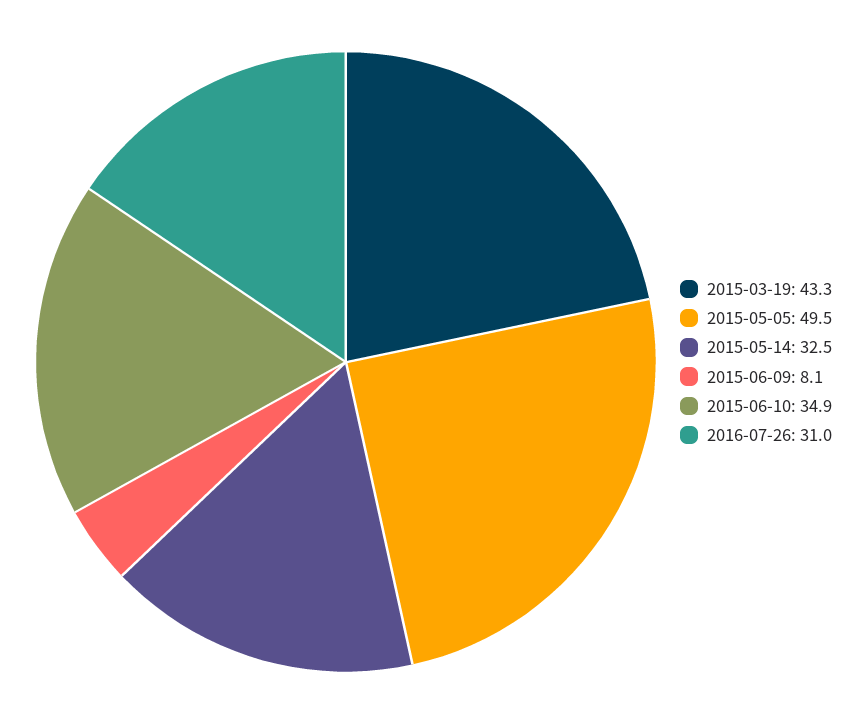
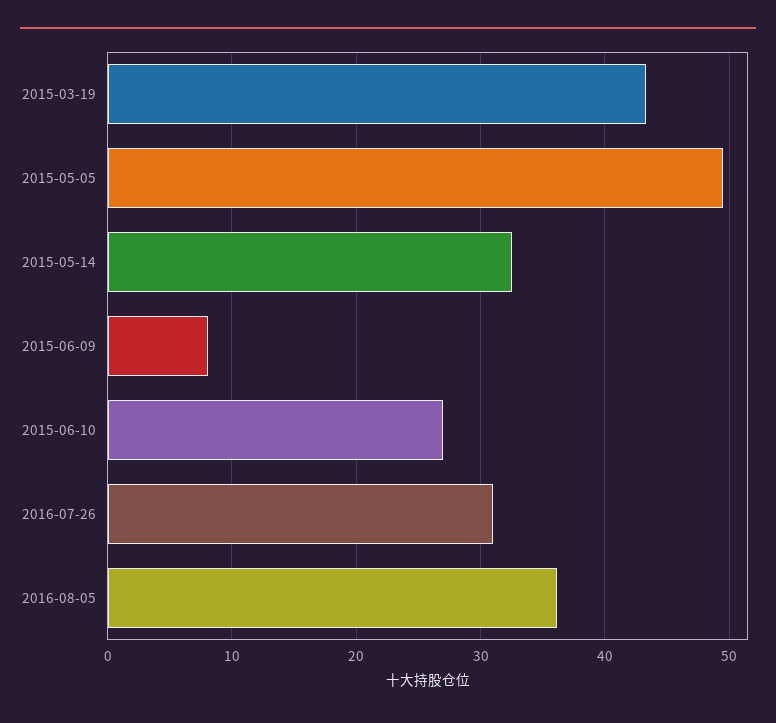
2015-06-10: 34.9 -> 27
2016-08-05: none -> 36

